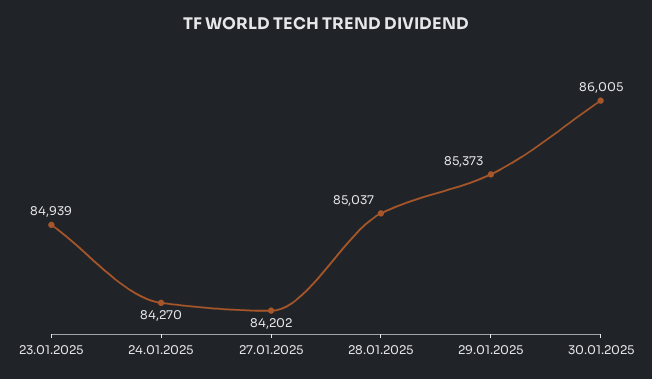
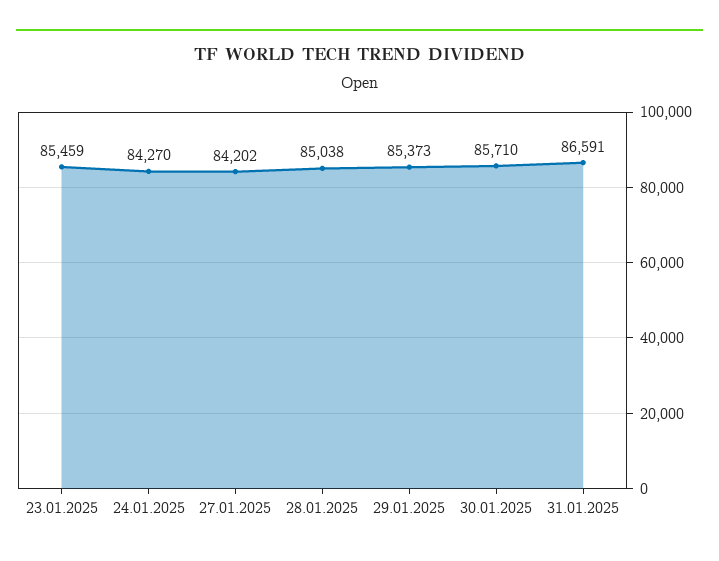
23.01.2025: 84939 -> 85459
28.01.2025: 85037 -> 85038
30.01.2025: 86005 -> 85710
31.01.2025: none -> 86591

